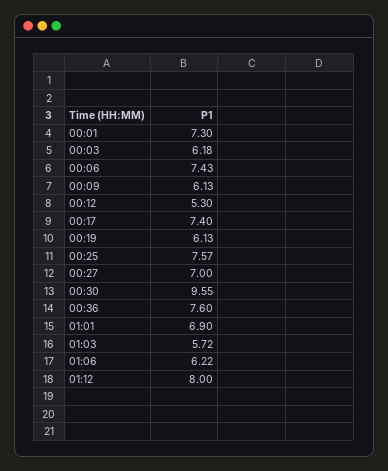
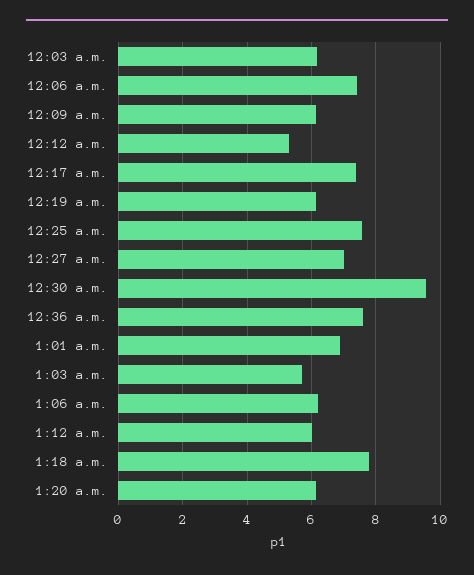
00:01: 7.3 -> none
01:12: 8 -> 6
1:18 a.m.: none -> 7.8
1:20 a.m.: none -> 6.2

